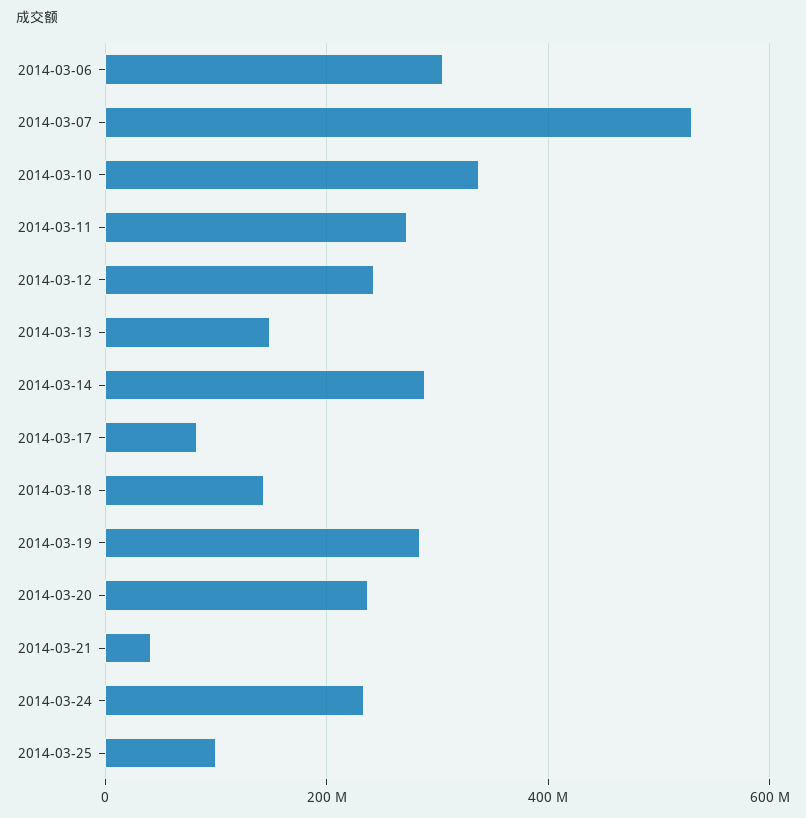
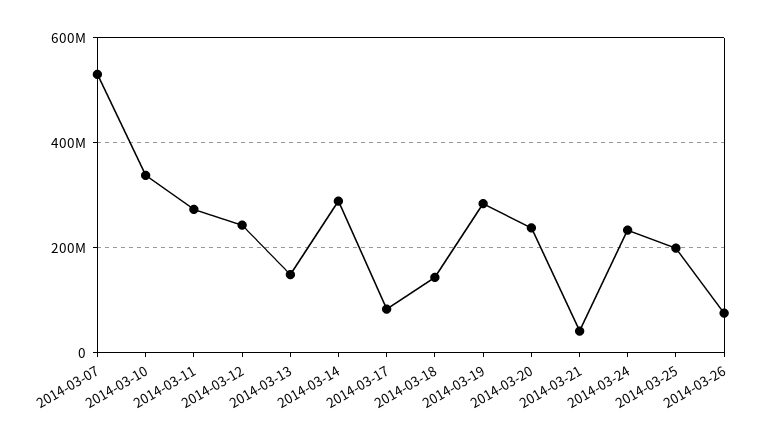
2014-03-06: 300000000 -> none
2014-03-25: 100000000 -> 200000000
2014-03-26: none -> 80000000

